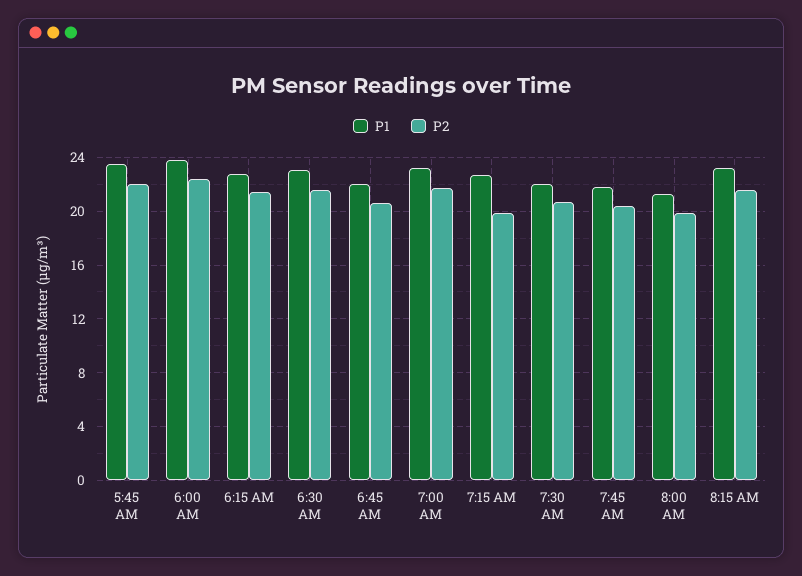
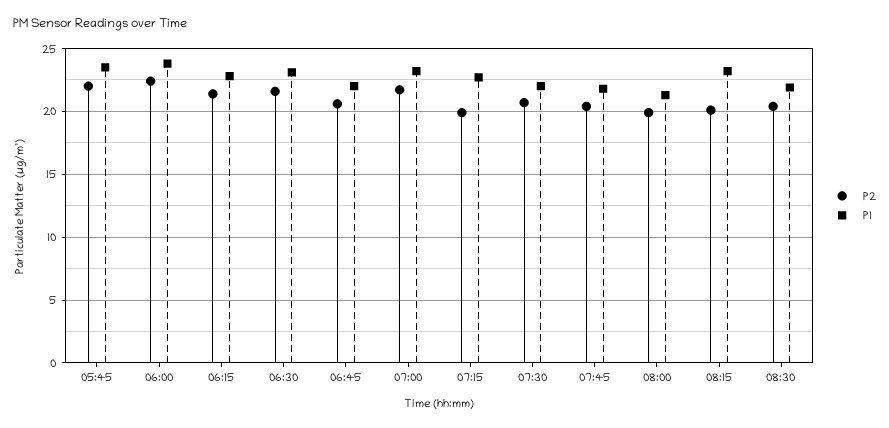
P2, 8:15 AM: 21.5 -> 20
P2, 08:30: none -> 20.5
P1, 08:30: none -> 22

